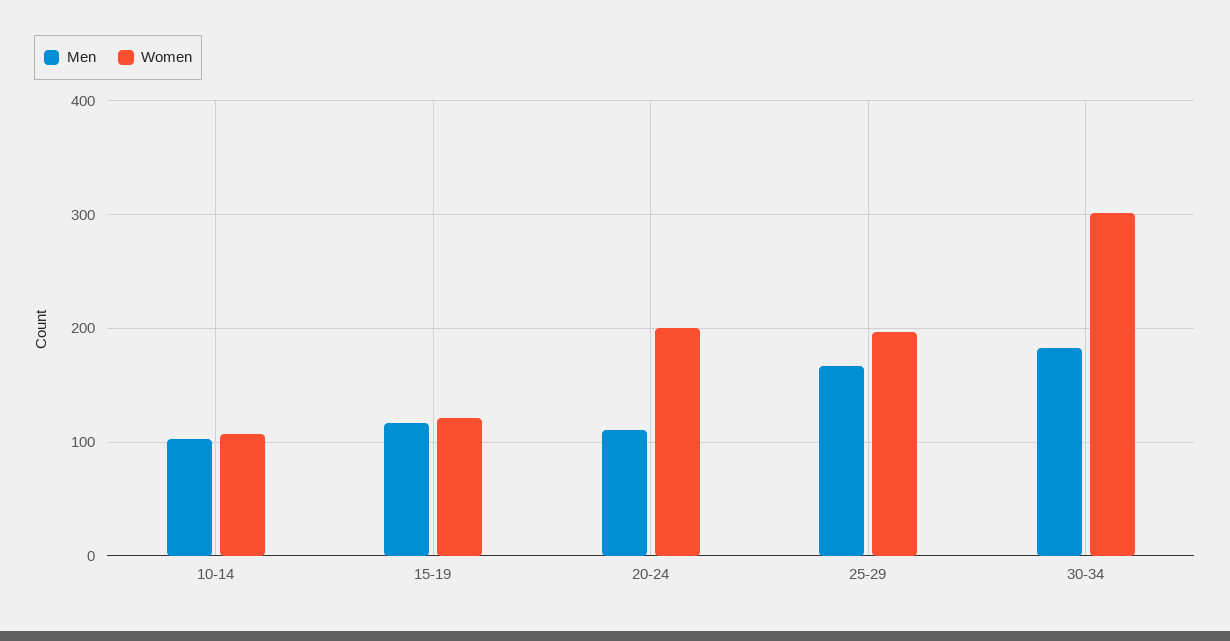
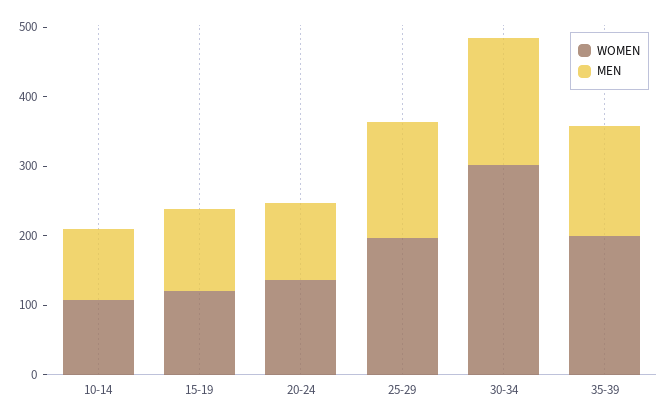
Women, 20-24: 200 -> 140
Women, 35-39: none -> 200
Men, 35-39: none -> 160

